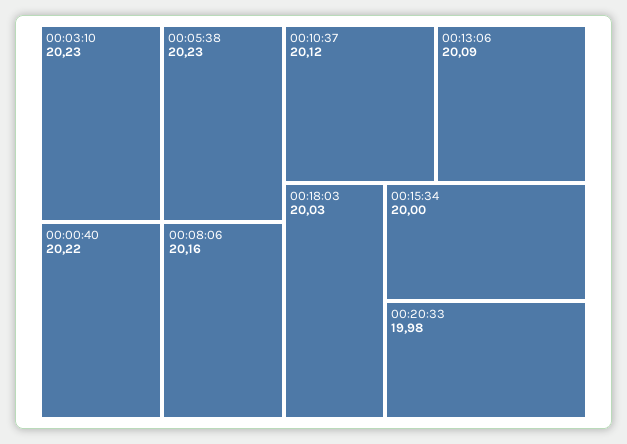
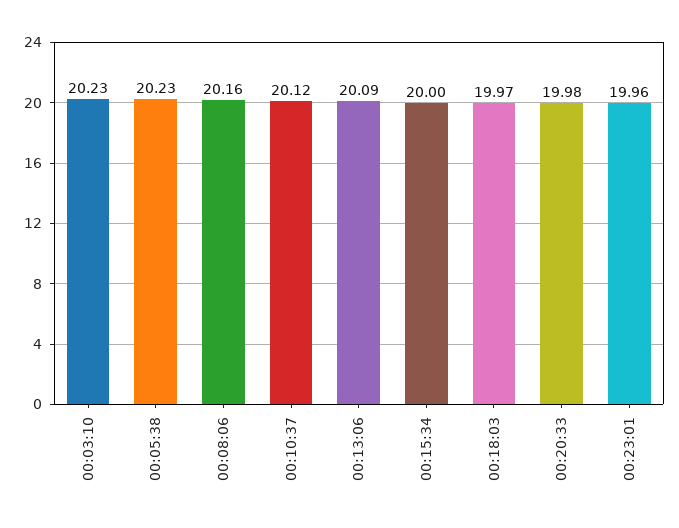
00:00:40: 20.22 -> none
00:18:03: 20.03 -> 19.97
00:23:01: none -> 19.96

